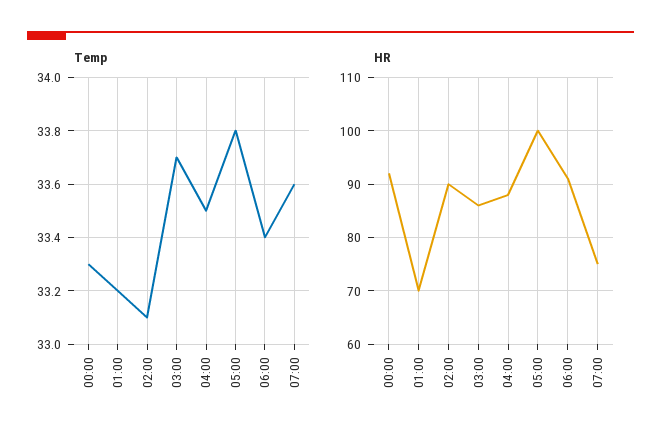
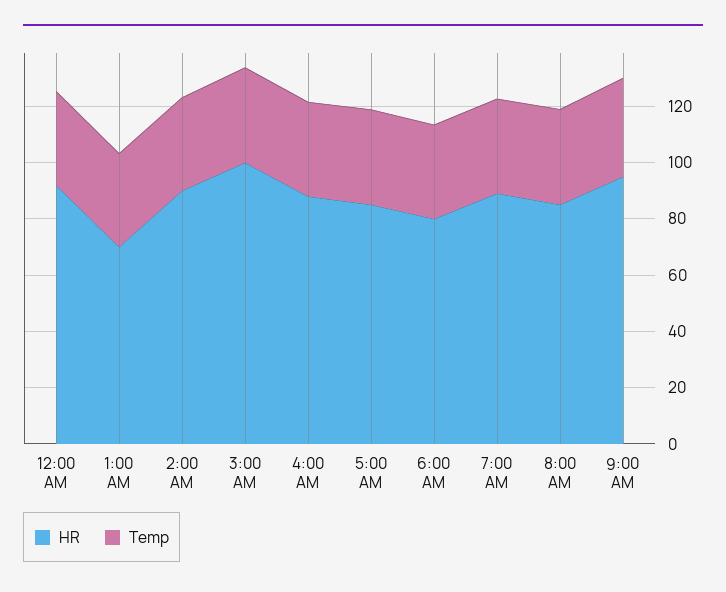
HR, 03:00: 85 -> 100
HR, 05:00: 100 -> 85
HR, 06:00: 90 -> 80
HR, 07:00: 75 -> 90
HR, 8:00 AM: none -> 85
Temp, 8:00 AM: none -> 35
HR, 9:00 AM: none -> 95
Temp, 9:00 AM: none -> 35

